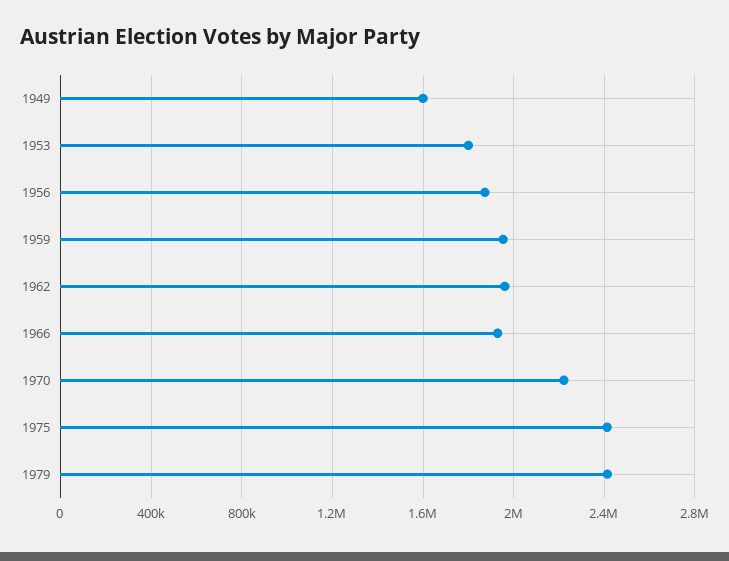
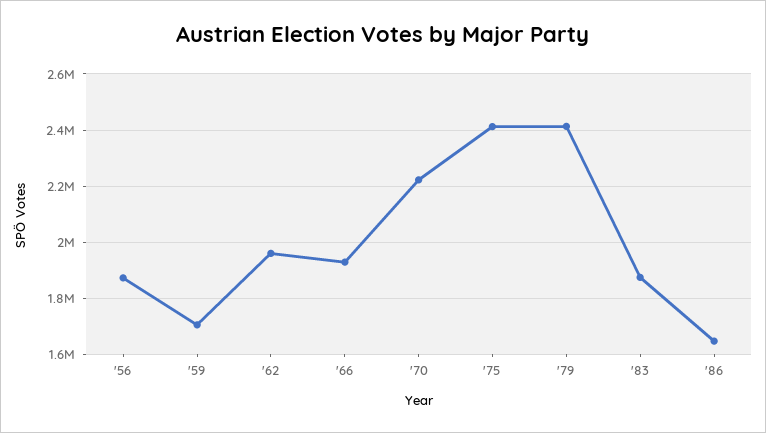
1949: 1600000 -> none
1953: 1800000 -> none
1959: 1950000 -> 1700000
'83: none -> 1875000
'86: none -> 1650000

